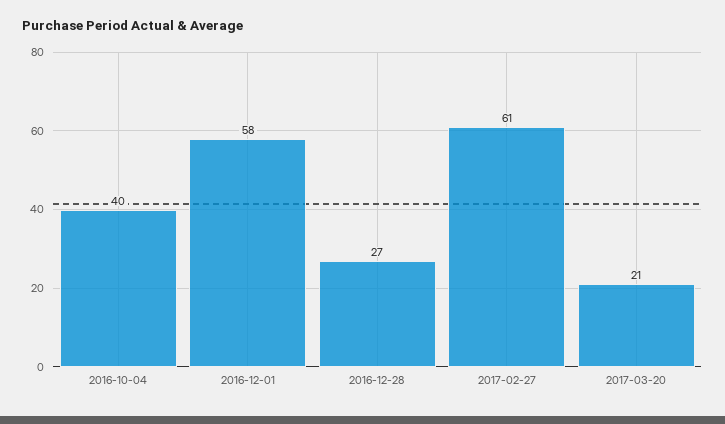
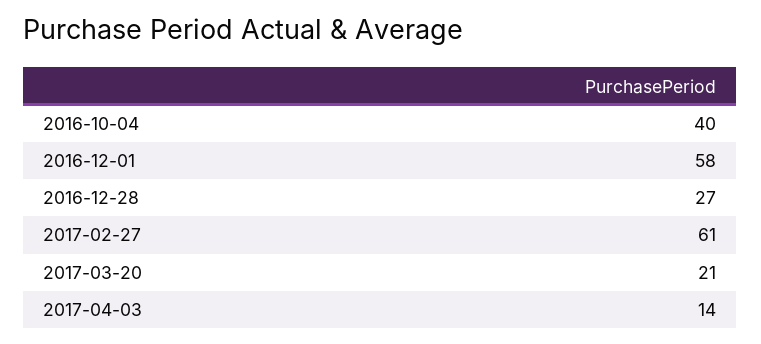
2017-04-03: none -> 14

